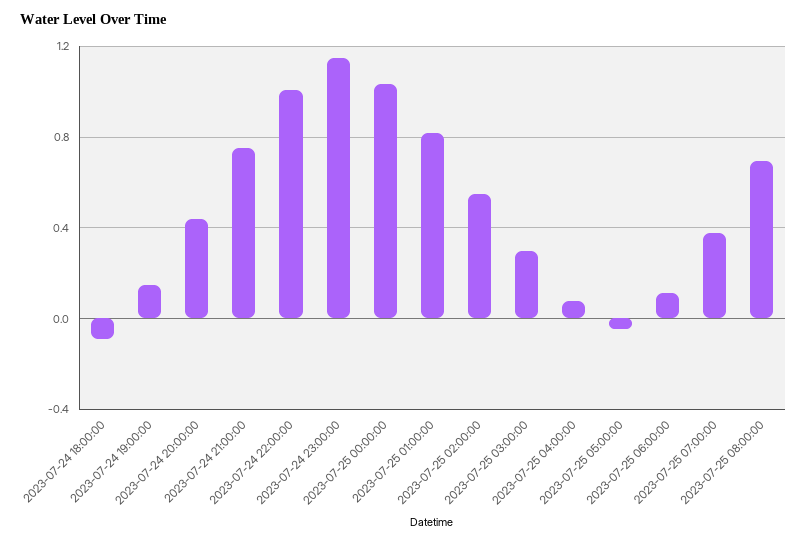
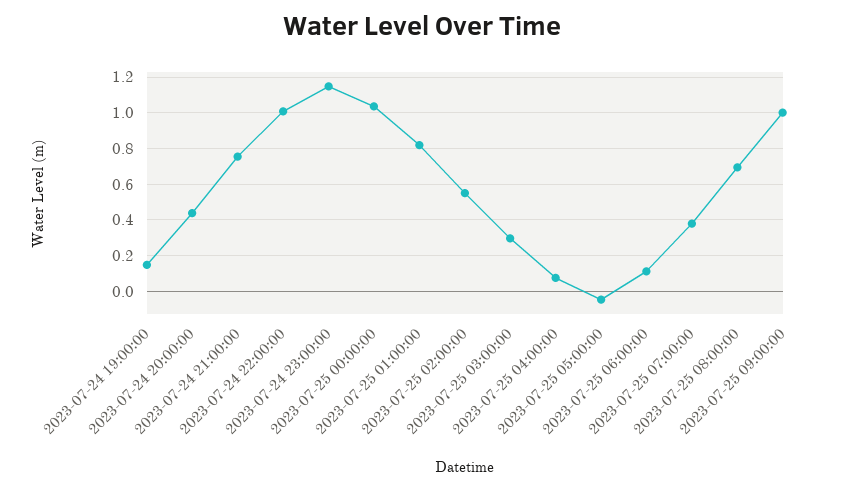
2023-07-24 18:00:00: -0.1 -> none
2023-07-25 09:00:00: none -> 1

